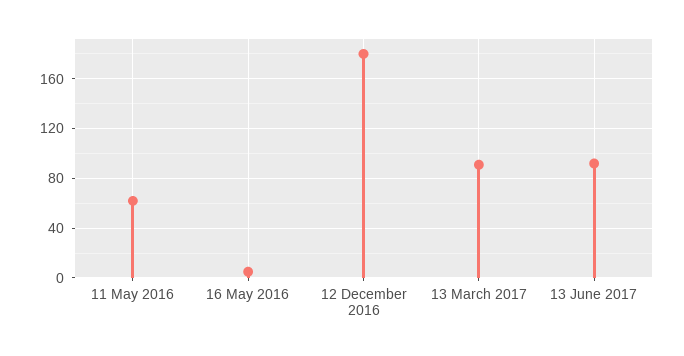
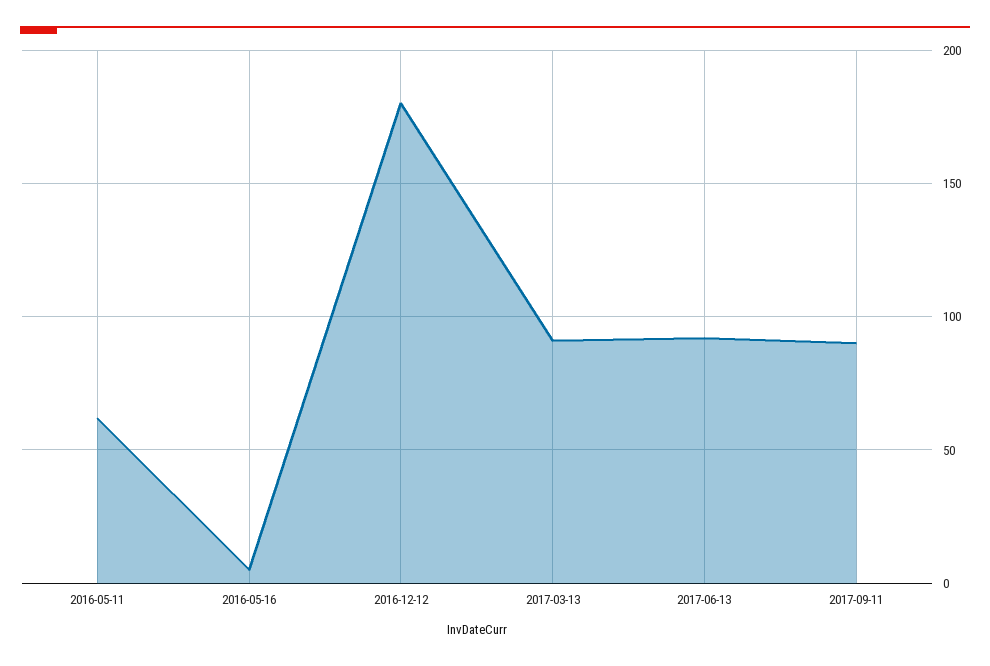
2017-09-11: none -> 90

